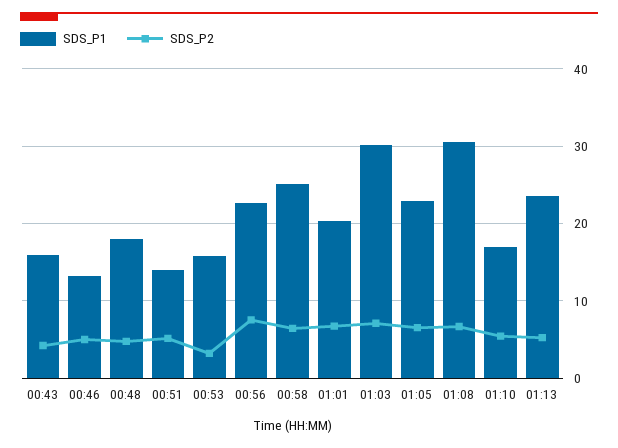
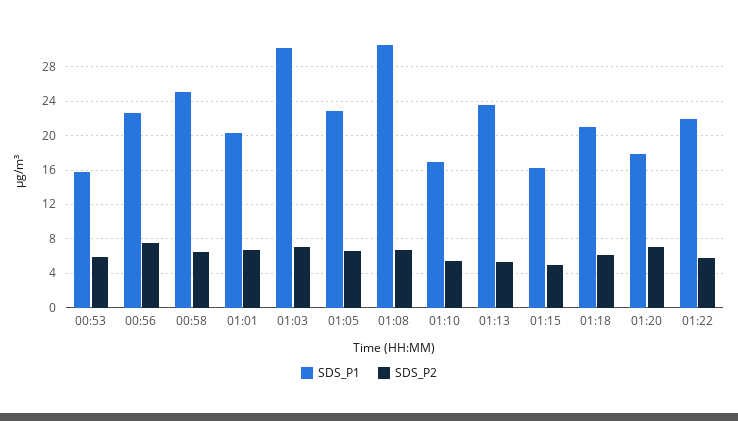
SDS_P1, 00:43: 16 -> none
SDS_P2, 00:43: 4 -> none
SDS_P1, 00:46: 13 -> none
SDS_P2, 00:46: 5 -> none
SDS_P1, 00:48: 18 -> none
SDS_P2, 00:48: 5 -> none
SDS_P1, 00:51: 14 -> none
SDS_P2, 00:51: 5 -> none
SDS_P2, 00:53: 3 -> 6
SDS_P1, 01:15: none -> 16
SDS_P2, 01:15: none -> 5
SDS_P1, 01:18: none -> 21
SDS_P2, 01:18: none -> 6
SDS_P1, 01:20: none -> 18
SDS_P2, 01:20: none -> 7
SDS_P1, 01:22: none -> 22
SDS_P2, 01:22: none -> 6

